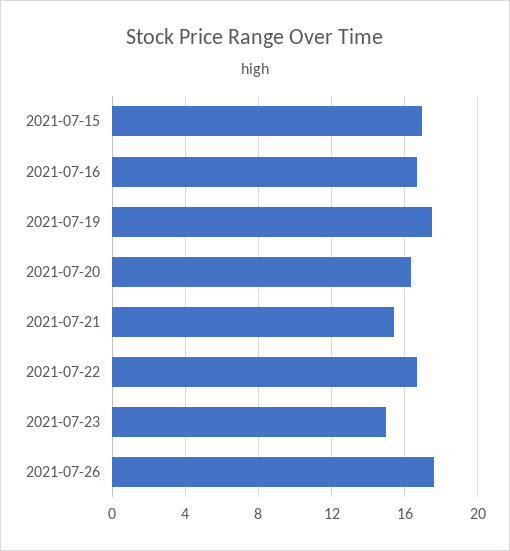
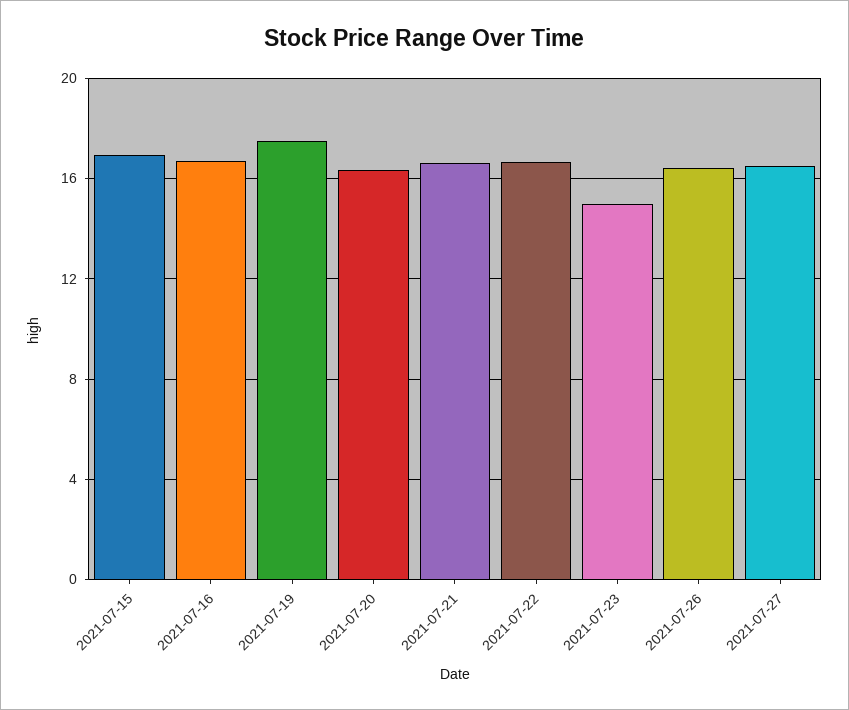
2021-07-21: 15.5 -> 16.5
2021-07-26: 17.5 -> 16.5
2021-07-27: none -> 16.5

